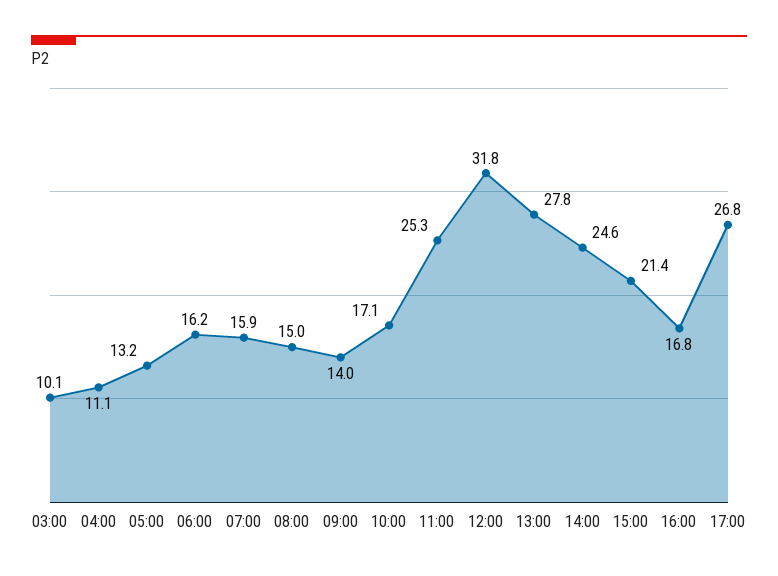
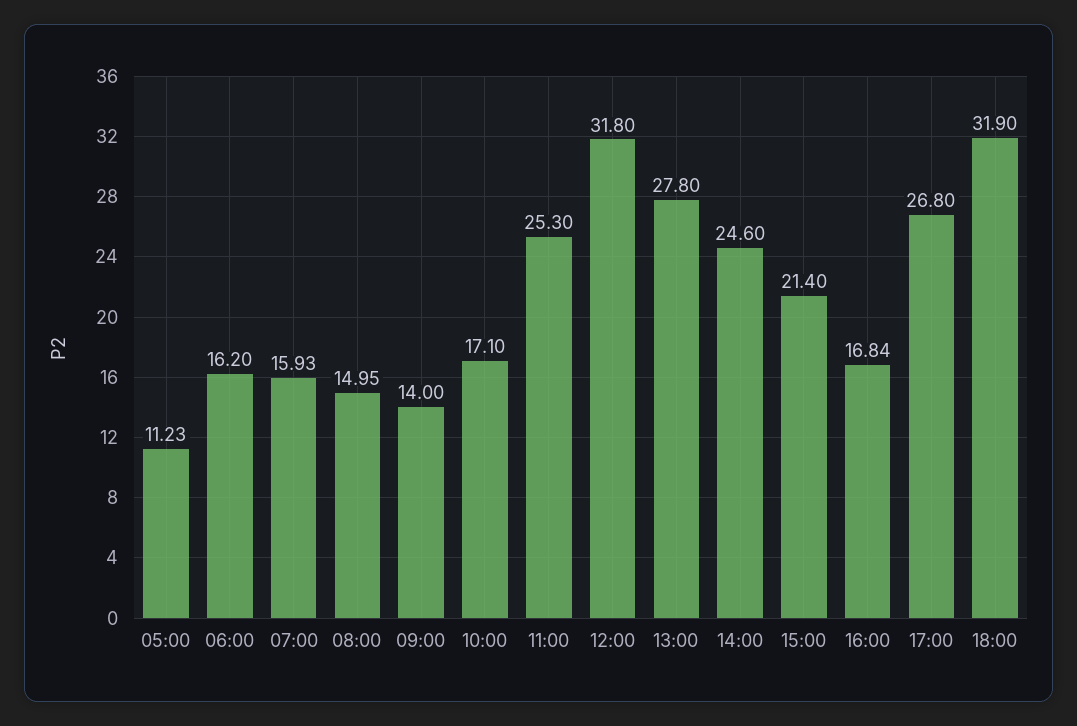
03:00: 10.1 -> none
04:00: 11.1 -> none
05:00: 13.2 -> 11.23
18:00: none -> 31.9

